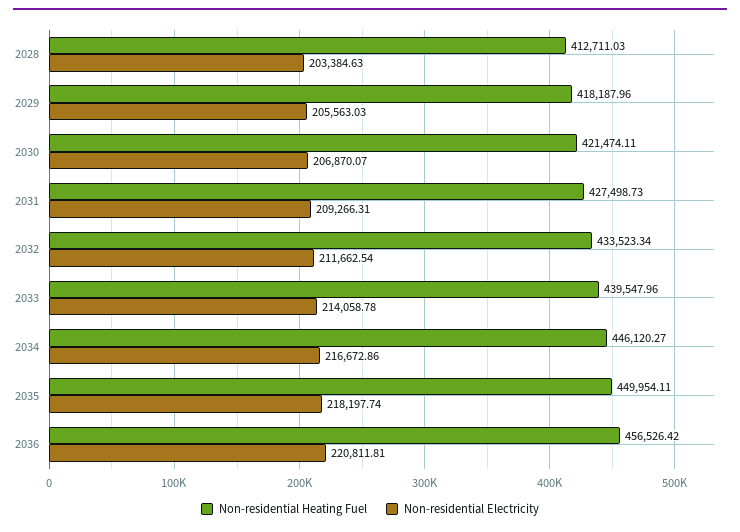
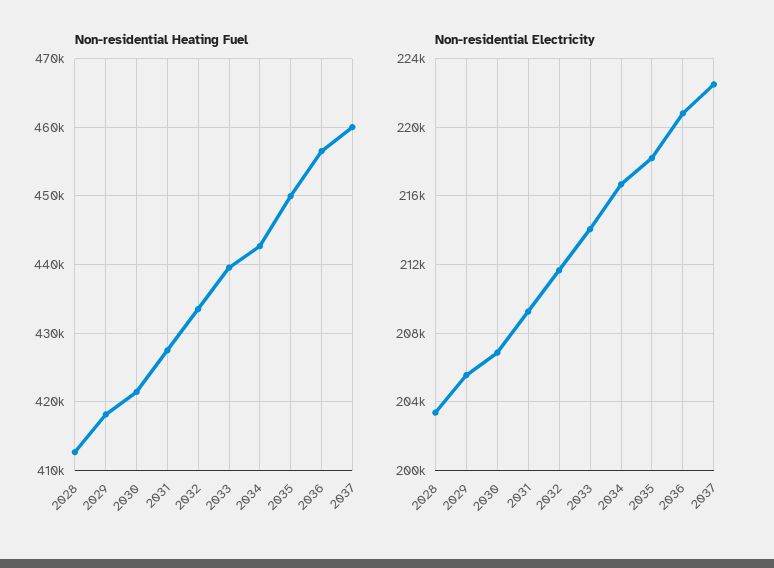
Non-residential Heating Fuel, 2034: 446120.27 -> 443000
Non-residential Heating Fuel, 2037: none -> 460000
Non-residential Electricity, 2037: none -> 222500

